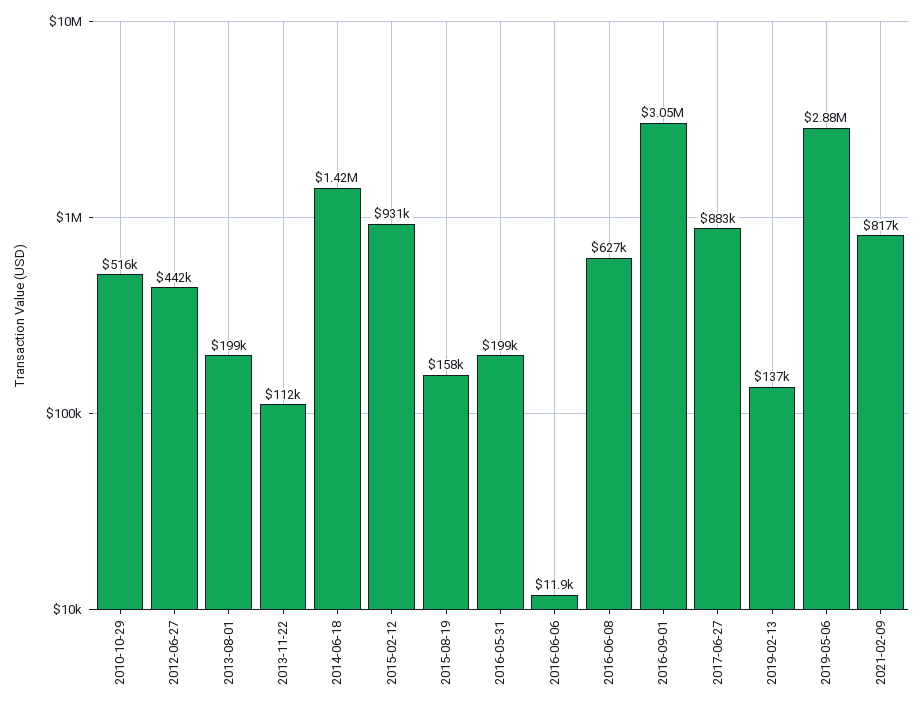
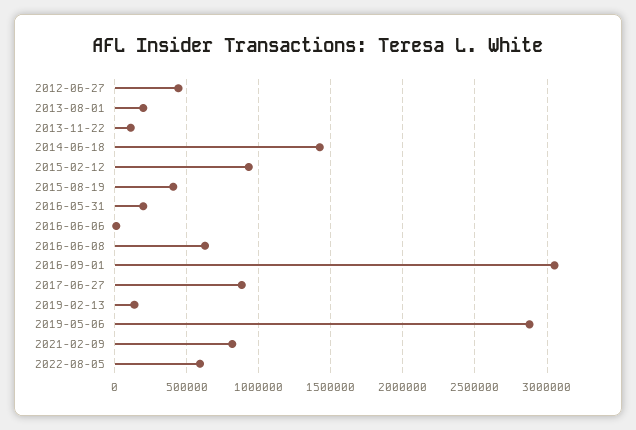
2010-10-29: 516000 -> none
2015-08-19: 158000 -> 400000
2022-08-05: none -> 600000

